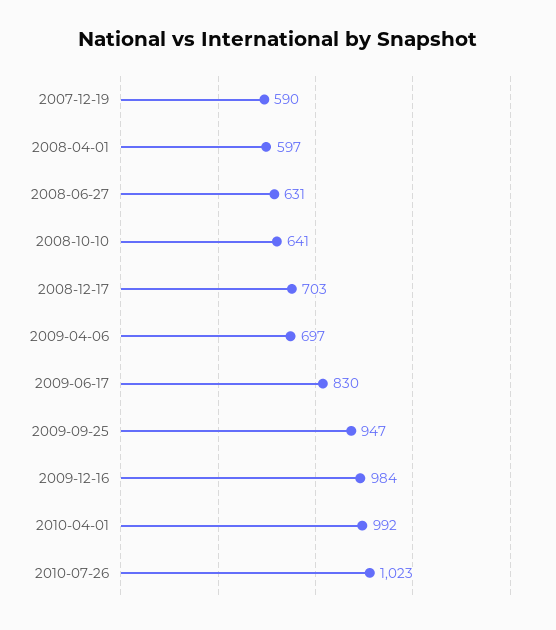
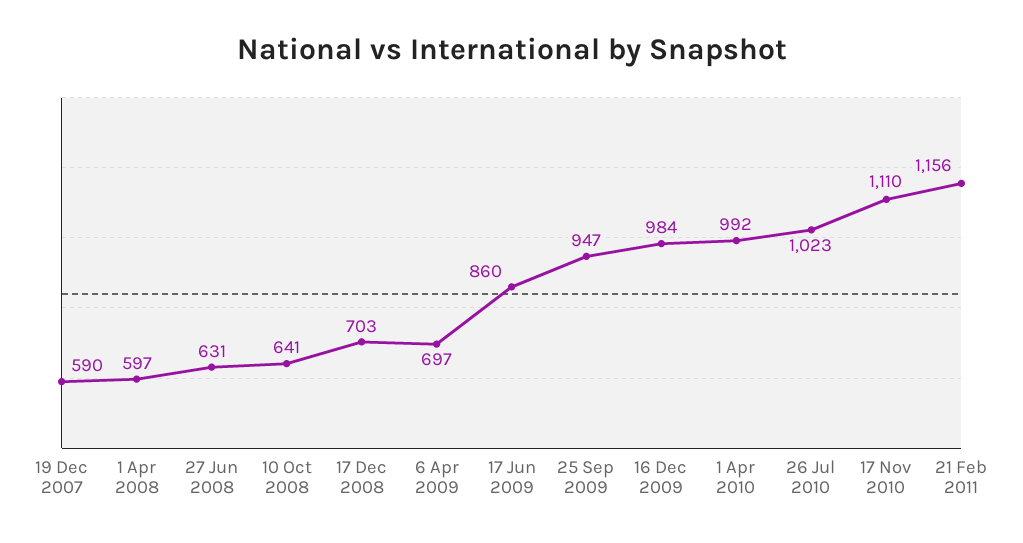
2009-06-17: 830 -> 860
17 Nov 2010: none -> 1110
21 Feb 2011: none -> 1156

